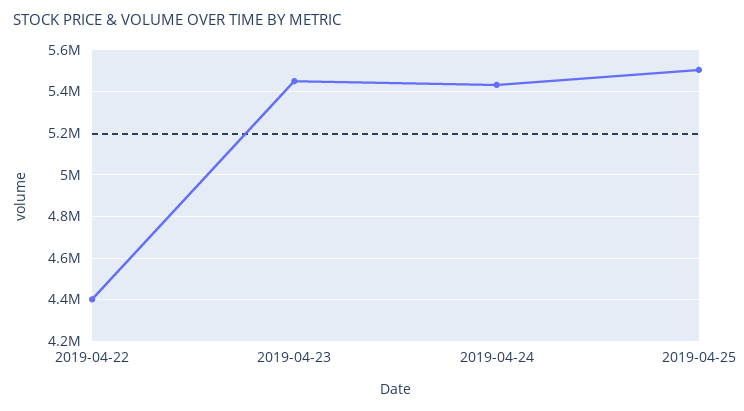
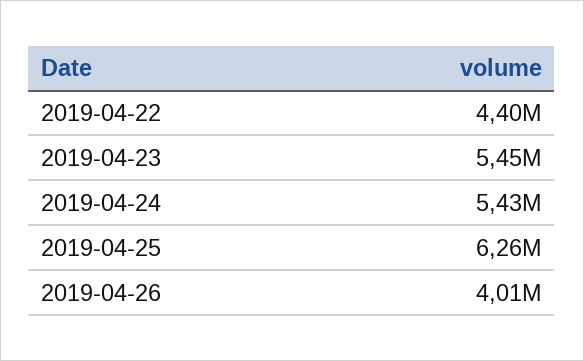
2019-04-25: 5500000 -> 6260000
2019-04-26: none -> 4010000

